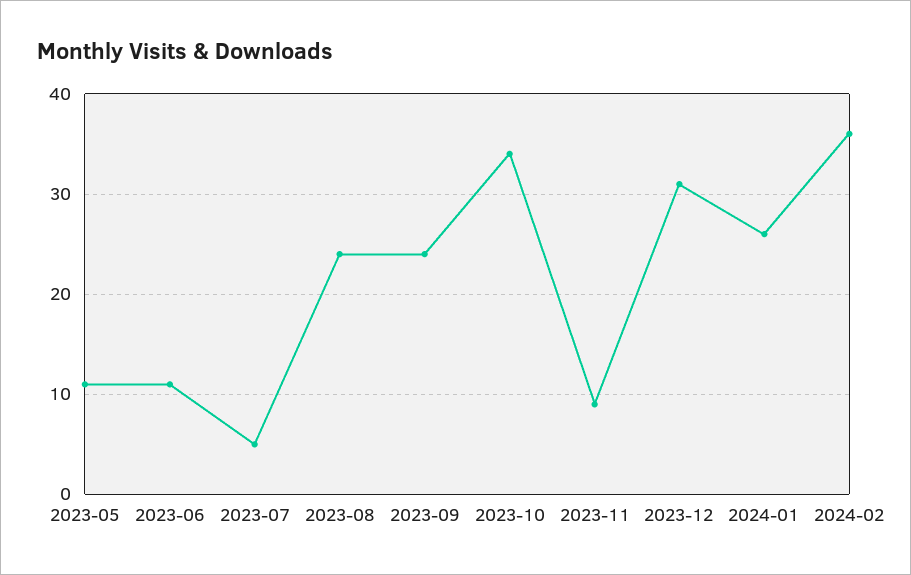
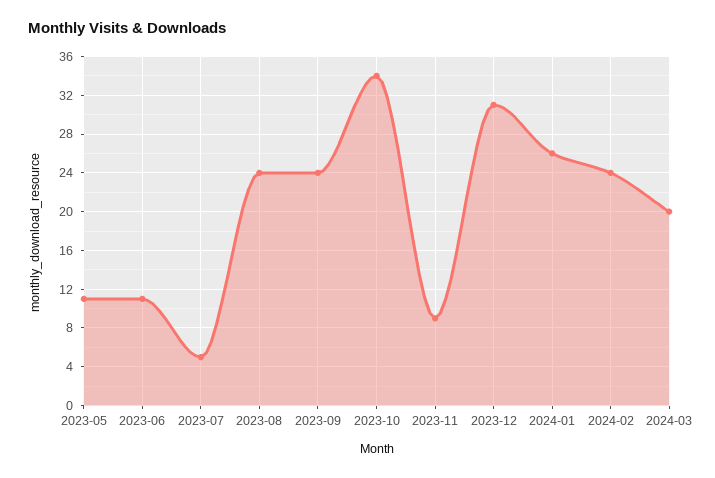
2024-02: 36 -> 24
2024-03: none -> 20

